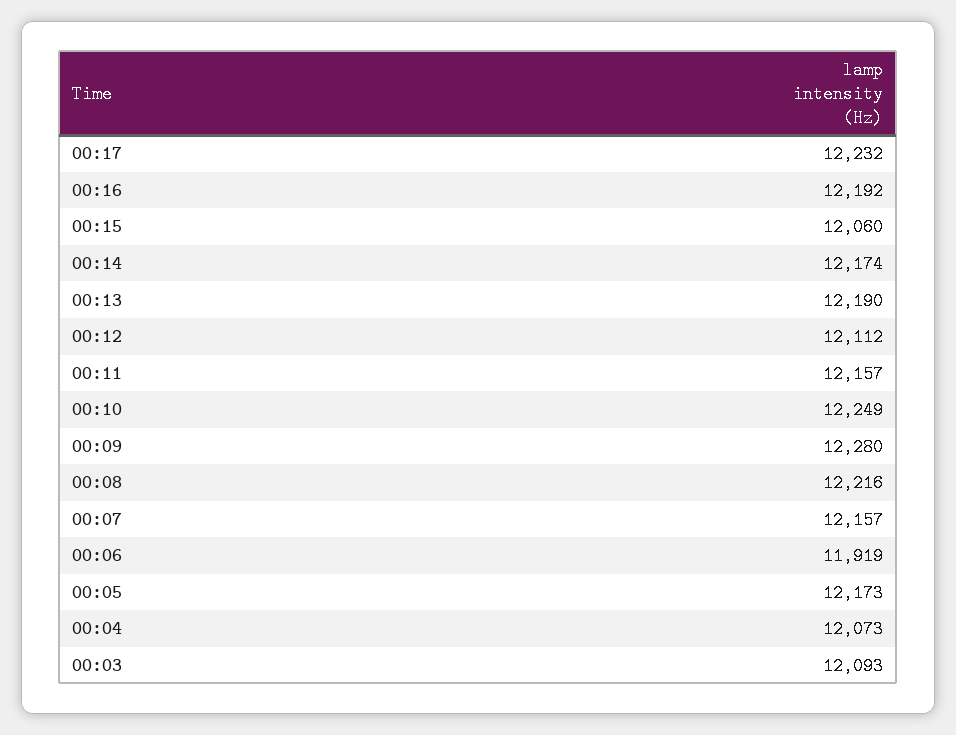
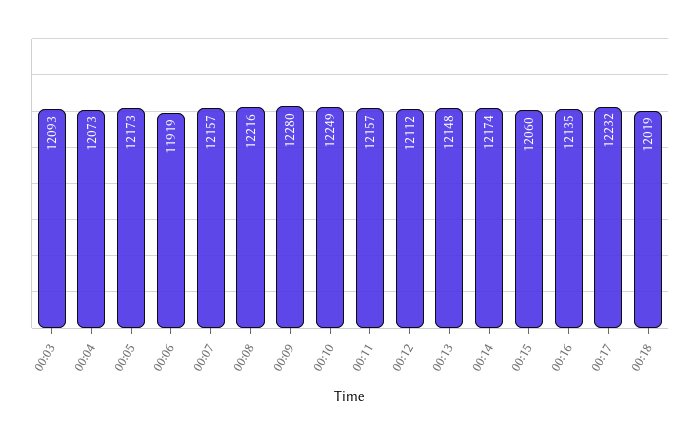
00:16: 12192 -> 12135
00:13: 12190 -> 12148
00:18: none -> 12019

